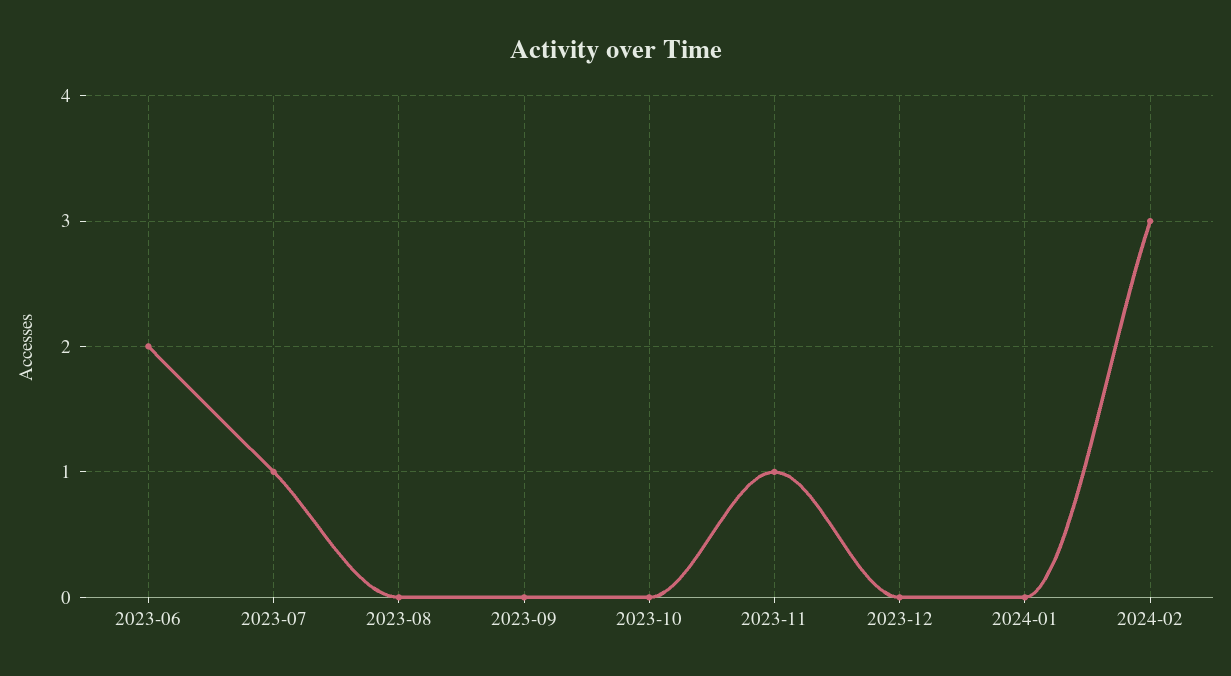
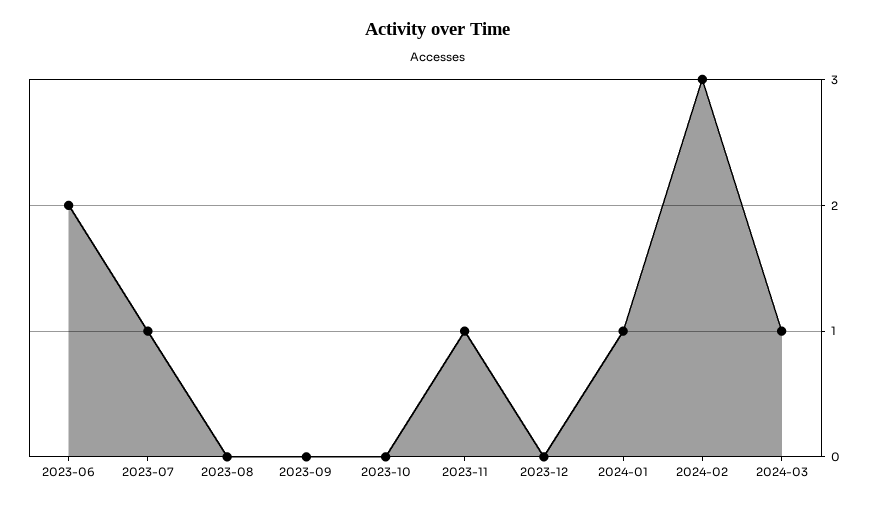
2024-01: 0 -> 1
2024-03: none -> 1

